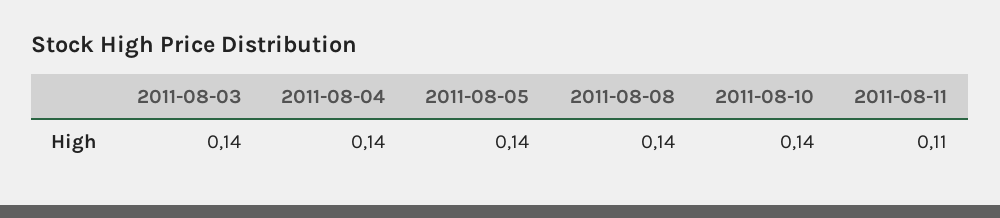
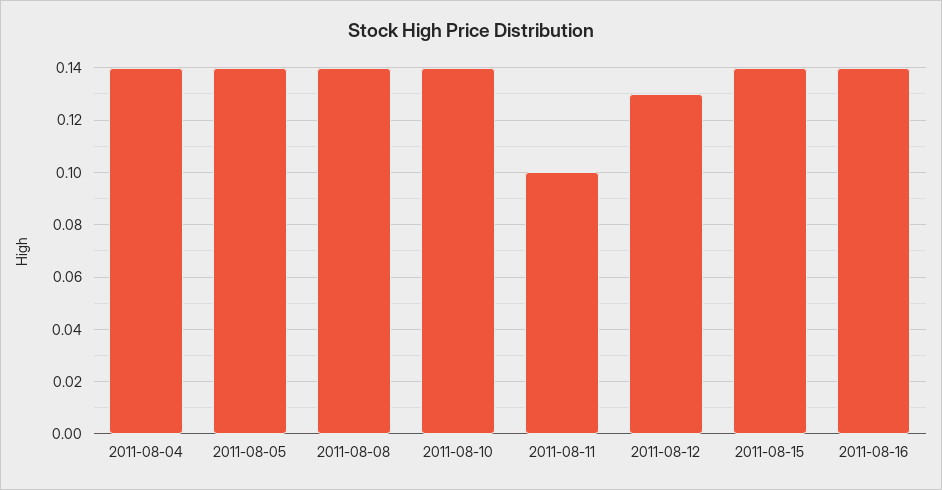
2011-08-03: 0.14 -> none
2011-08-11: 0.11 -> 0.1
2011-08-12: none -> 0.13
2011-08-15: none -> 0.14
2011-08-16: none -> 0.14

